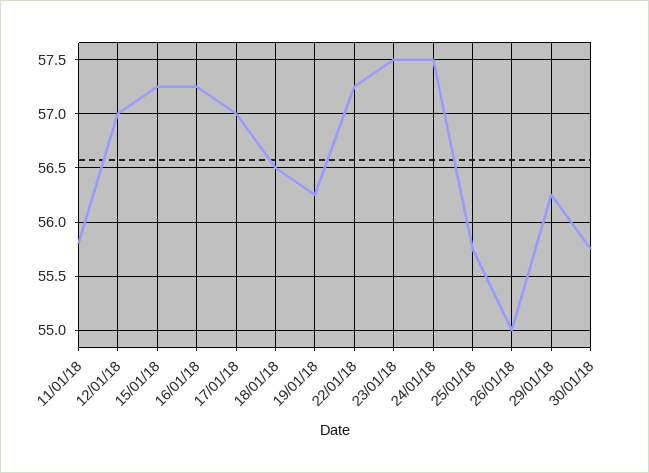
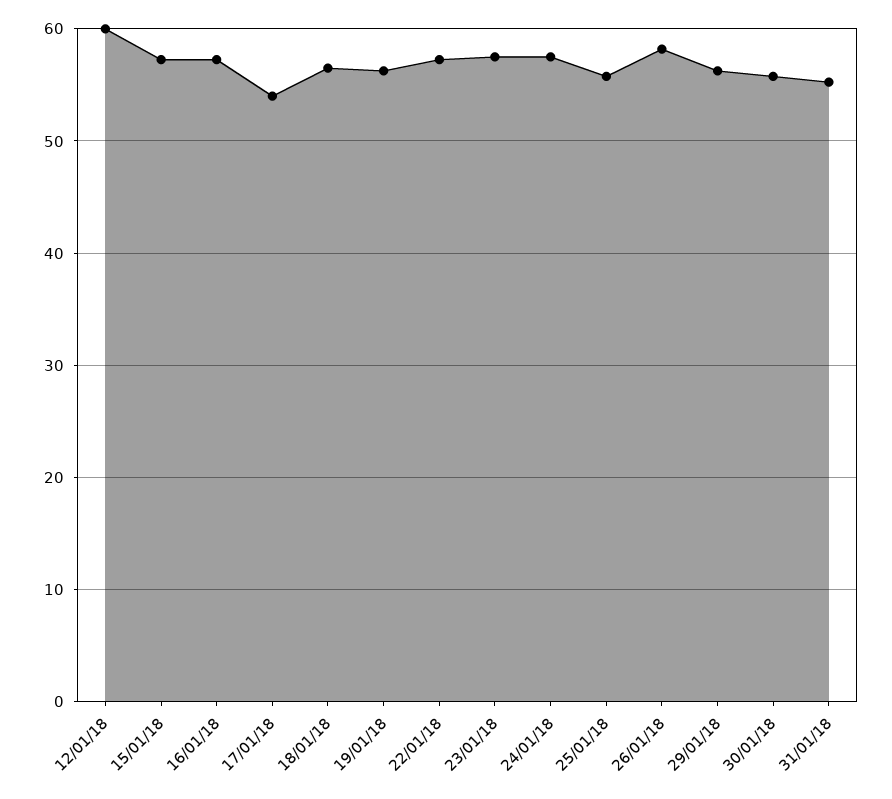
11/01/18: 55.8 -> none
12/01/18: 57 -> 60
17/01/18: 57 -> 54
26/01/18: 55 -> 58
31/01/18: none -> 55

